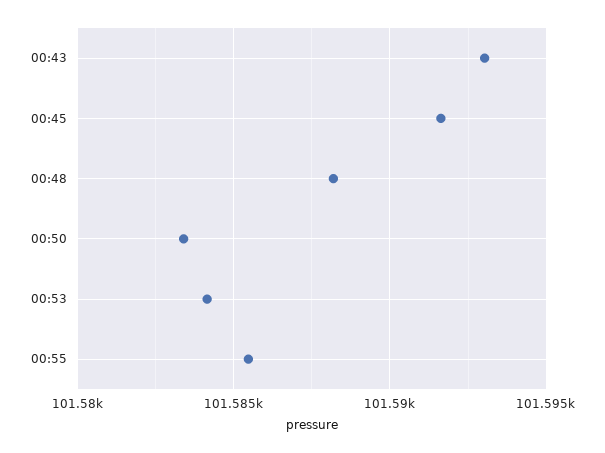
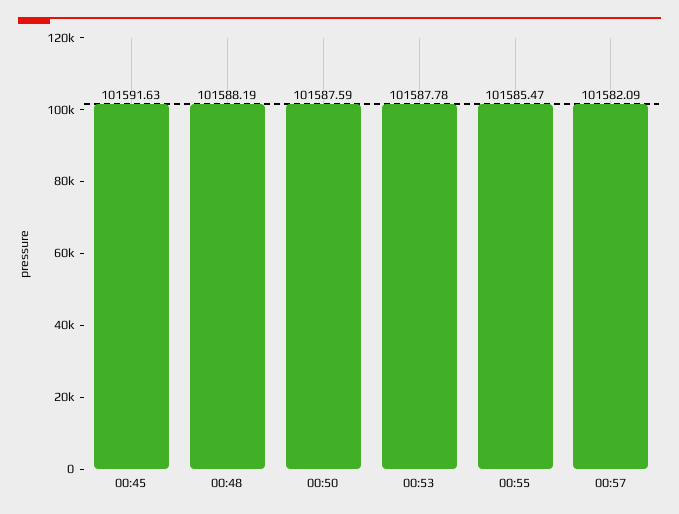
00:43: 101593 -> none
00:50: 101583.5 -> 101587.59
00:53: 101584 -> 101587.78
00:57: none -> 101582.09

